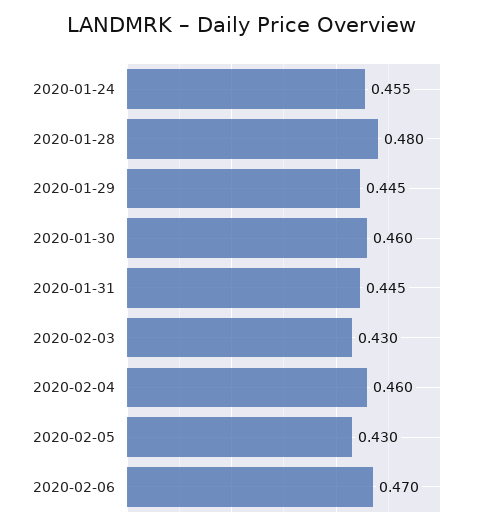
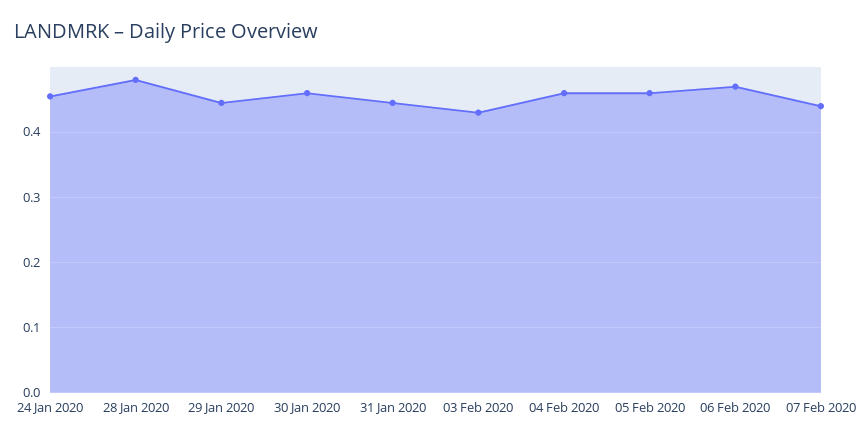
2020-02-05: 0.43 -> 0.46
07 Feb 2020: none -> 0.44

